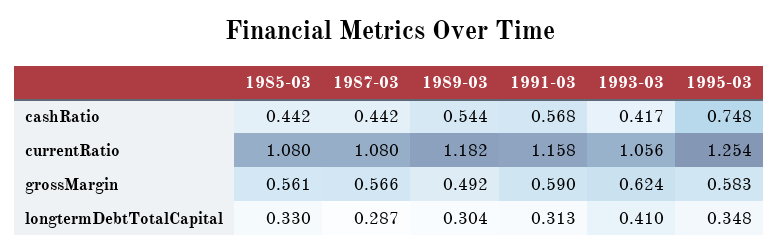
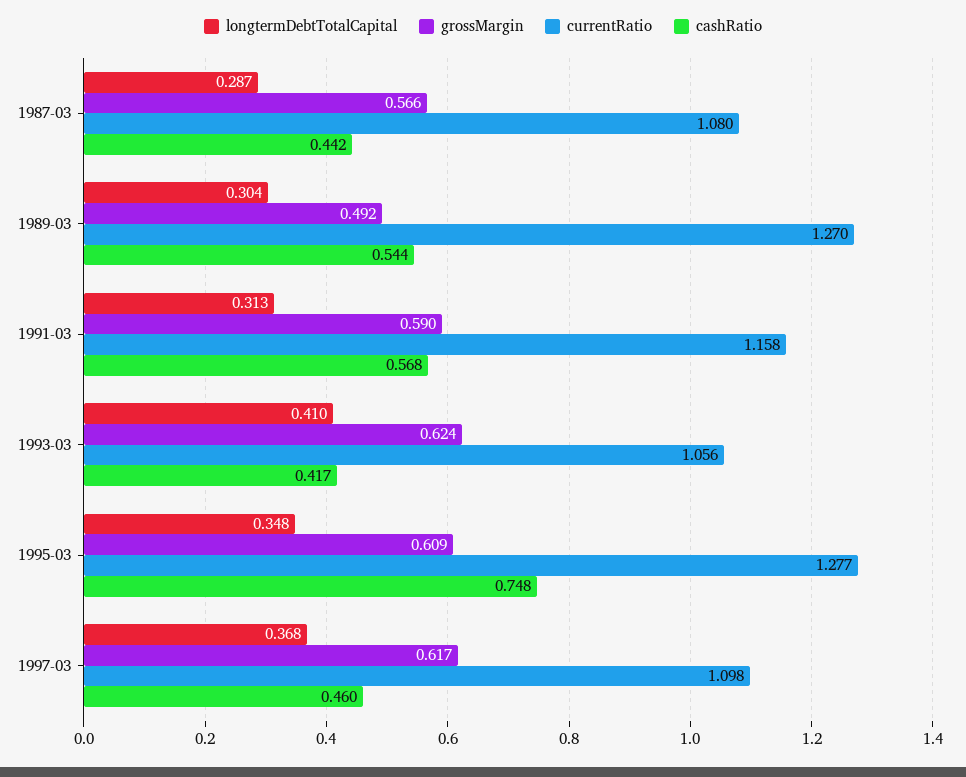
cashRatio, 1985-03: 0.442 -> none
currentRatio, 1985-03: 1.08 -> none
currentRatio, 1989-03: 1.182 -> 1.27
currentRatio, 1995-03: 1.254 -> 1.277
grossMargin, 1985-03: 0.561 -> none
grossMargin, 1995-03: 0.583 -> 0.609
longtermDebtTotalCapital, 1985-03: 0.33 -> none
longtermDebtTotalCapital, 1997-03: none -> 0.368
grossMargin, 1997-03: none -> 0.617
currentRatio, 1997-03: none -> 1.098
cashRatio, 1997-03: none -> 0.46

